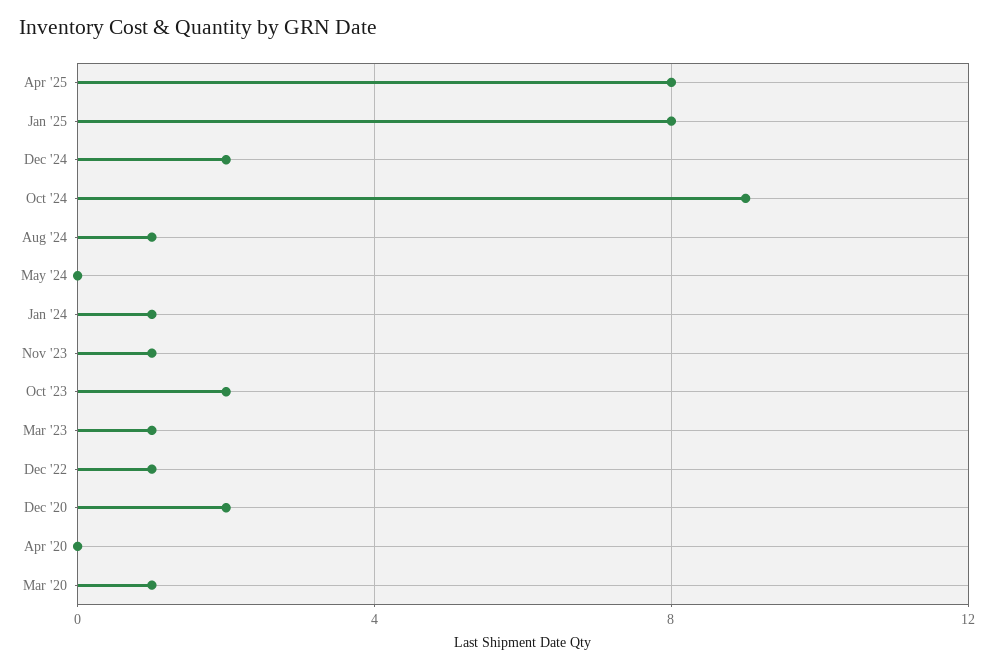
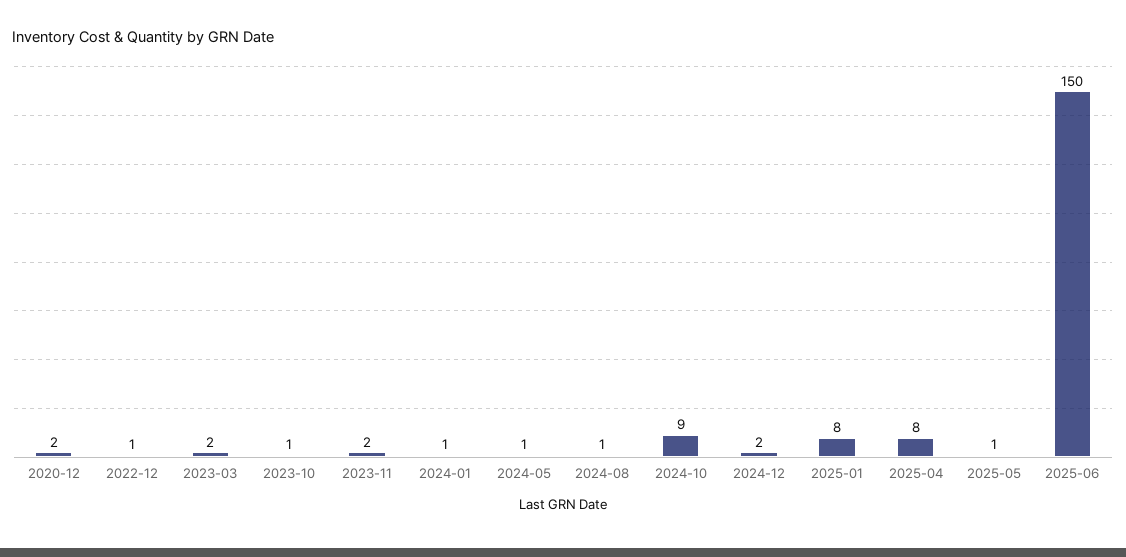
May '24: 0 -> 1
Nov '23: 1 -> 2
Oct '23: 2 -> 1
Mar '23: 1 -> 2
Apr '20: 0 -> none
Mar '20: 1 -> none
2025-05: none -> 1
2025-06: none -> 150

